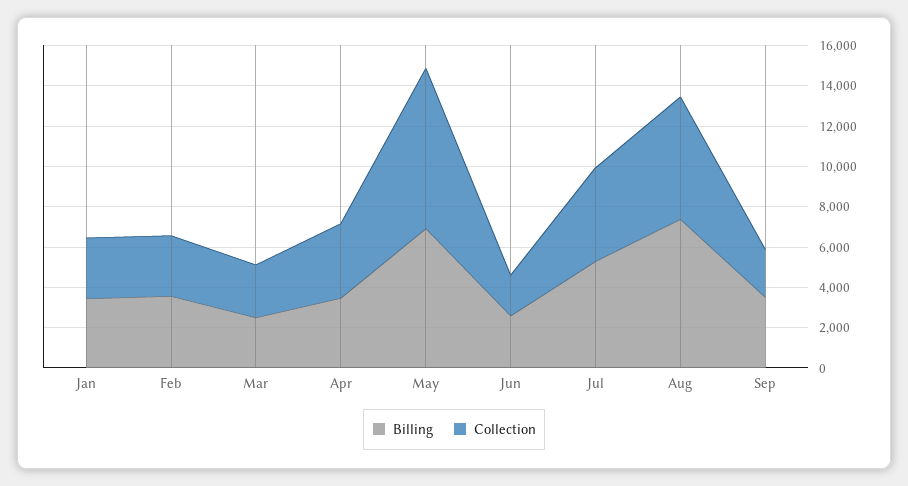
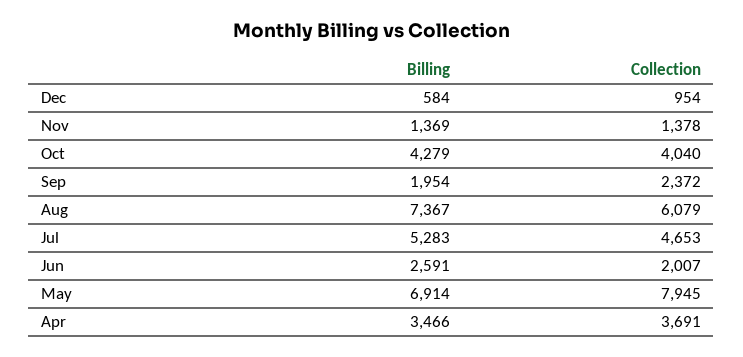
Billing, Jan: 3500 -> none
Collection, Jan: 3000 -> none
Billing, Feb: 3500 -> none
Collection, Feb: 3000 -> none
Billing, Mar: 2500 -> none
Collection, Mar: 2500 -> none
Billing, Sep: 3500 -> 1954
Billing, Dec: none -> 584
Collection, Dec: none -> 954
Billing, Nov: none -> 1369
Collection, Nov: none -> 1378
Billing, Oct: none -> 4279
Collection, Oct: none -> 4040

